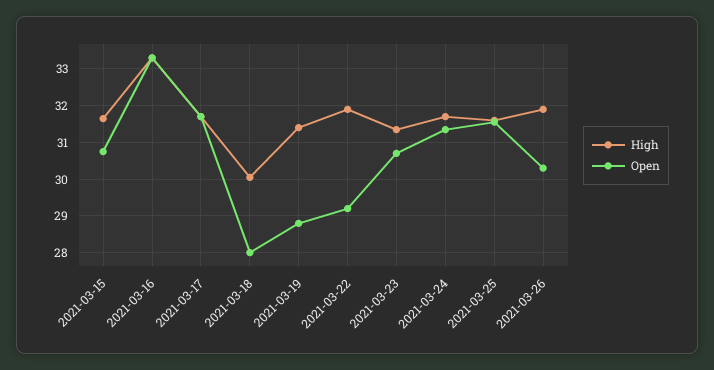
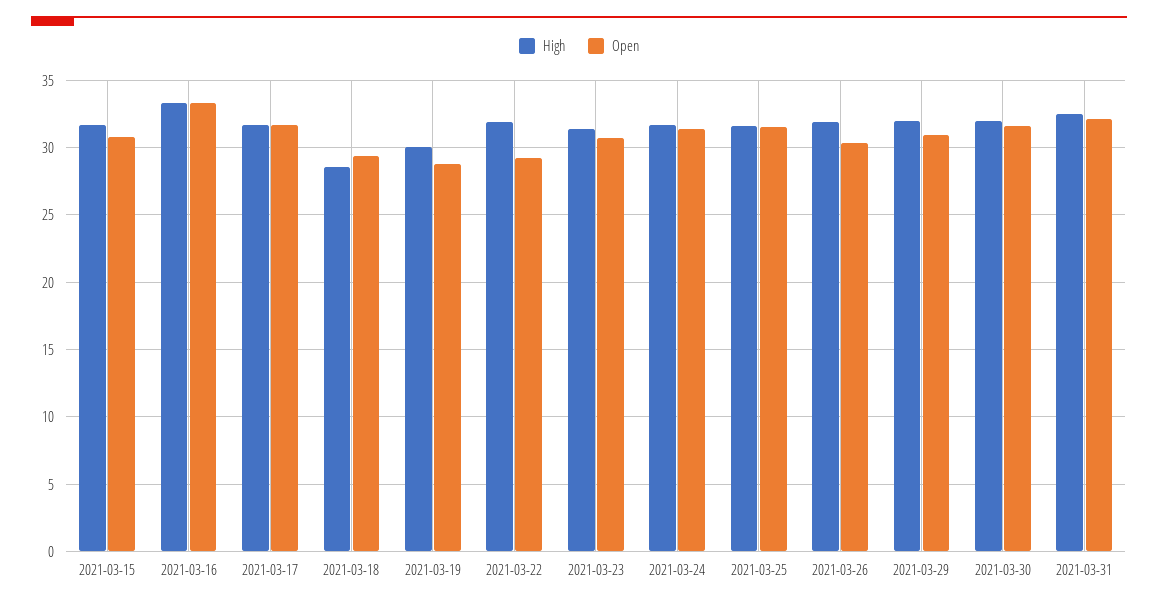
High, 2021-03-18: 30 -> 28.5
Open, 2021-03-18: 28 -> 29.5
High, 2021-03-19: 31.4 -> 30
High, 2021-03-29: none -> 32
Open, 2021-03-29: none -> 31
High, 2021-03-30: none -> 32
Open, 2021-03-30: none -> 31.5
High, 2021-03-31: none -> 32.5
Open, 2021-03-31: none -> 32

